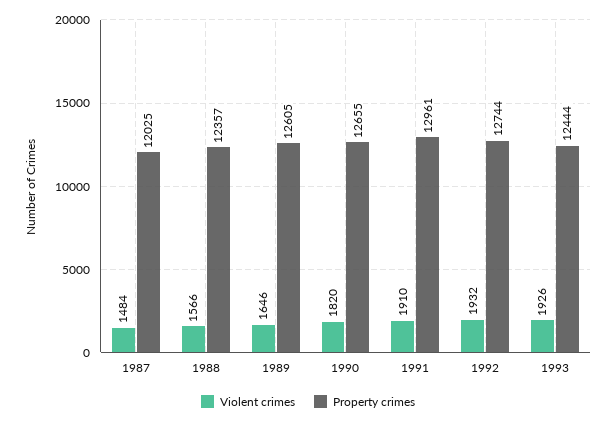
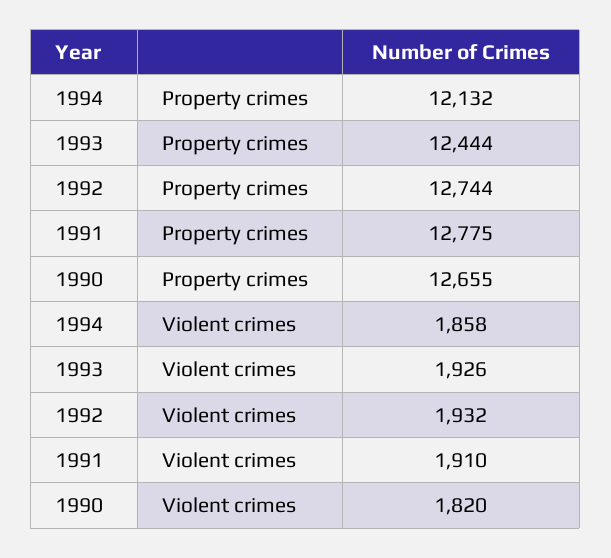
Violent crimes, 1987: 1484 -> none
Property crimes, 1987: 12025 -> none
Violent crimes, 1988: 1566 -> none
Property crimes, 1988: 12357 -> none
Violent crimes, 1989: 1646 -> none
Property crimes, 1989: 12605 -> none
Property crimes, 1991: 12961 -> 12775
Property crimes, 1994: none -> 12132
Violent crimes, 1994: none -> 1858

